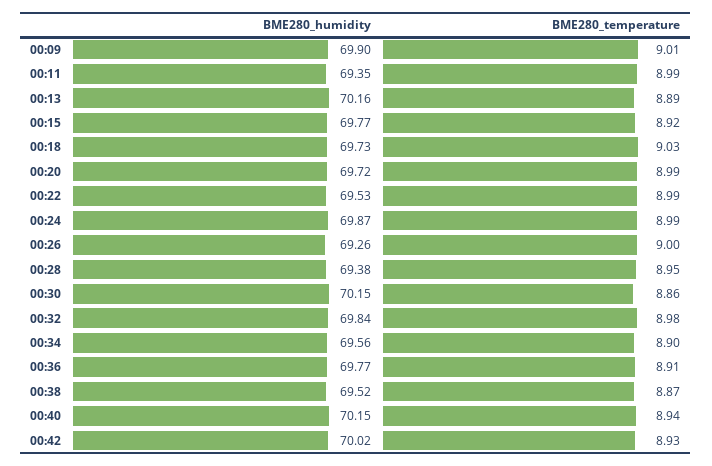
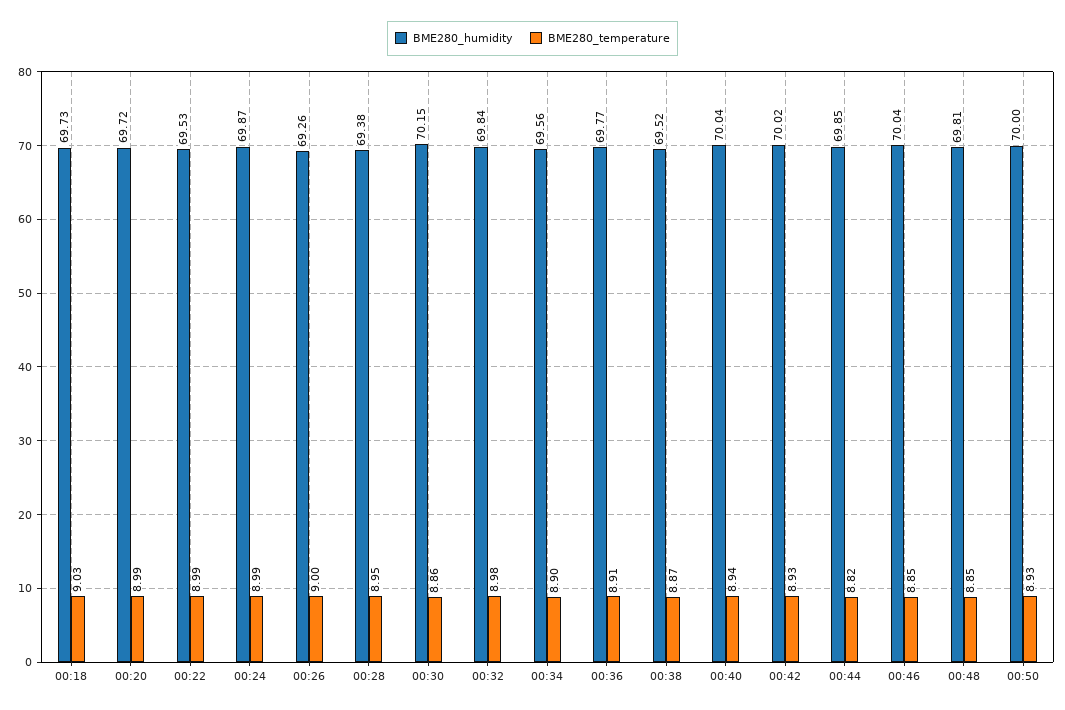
BME280_humidity, 00:09: 69.9 -> none
BME280_temperature, 00:09: 9.01 -> none
BME280_humidity, 00:11: 69.35 -> none
BME280_temperature, 00:11: 8.99 -> none
BME280_humidity, 00:13: 70.16 -> none
BME280_temperature, 00:13: 8.89 -> none
BME280_humidity, 00:15: 69.77 -> none
BME280_temperature, 00:15: 8.92 -> none
BME280_humidity, 00:40: 70.15 -> 70.04
BME280_humidity, 00:44: none -> 69.85
BME280_temperature, 00:44: none -> 8.82
BME280_humidity, 00:46: none -> 70.04
BME280_temperature, 00:46: none -> 8.85
BME280_humidity, 00:48: none -> 69.81
BME280_temperature, 00:48: none -> 8.85
BME280_humidity, 00:50: none -> 70
BME280_temperature, 00:50: none -> 8.93

